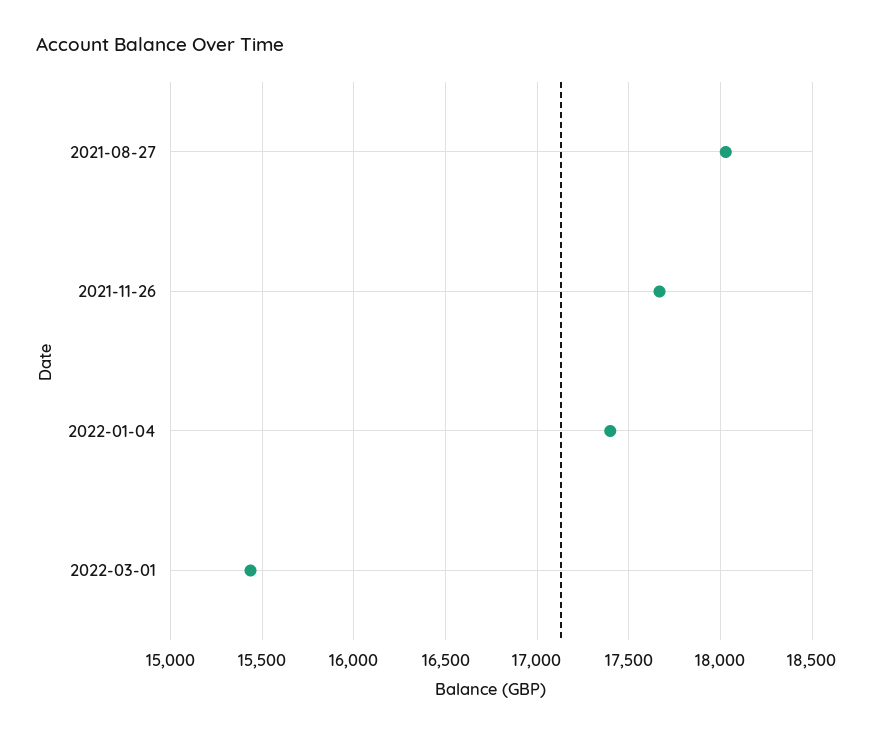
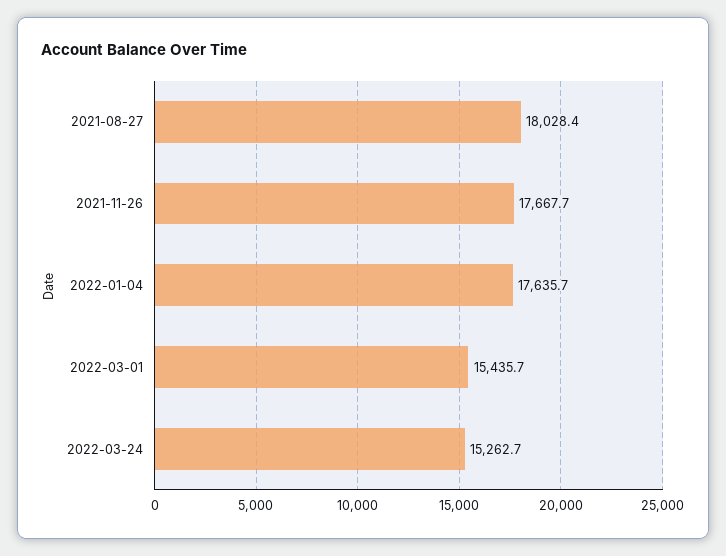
2022-01-04: 17400 -> 17635.7
2022-03-24: none -> 15262.7

